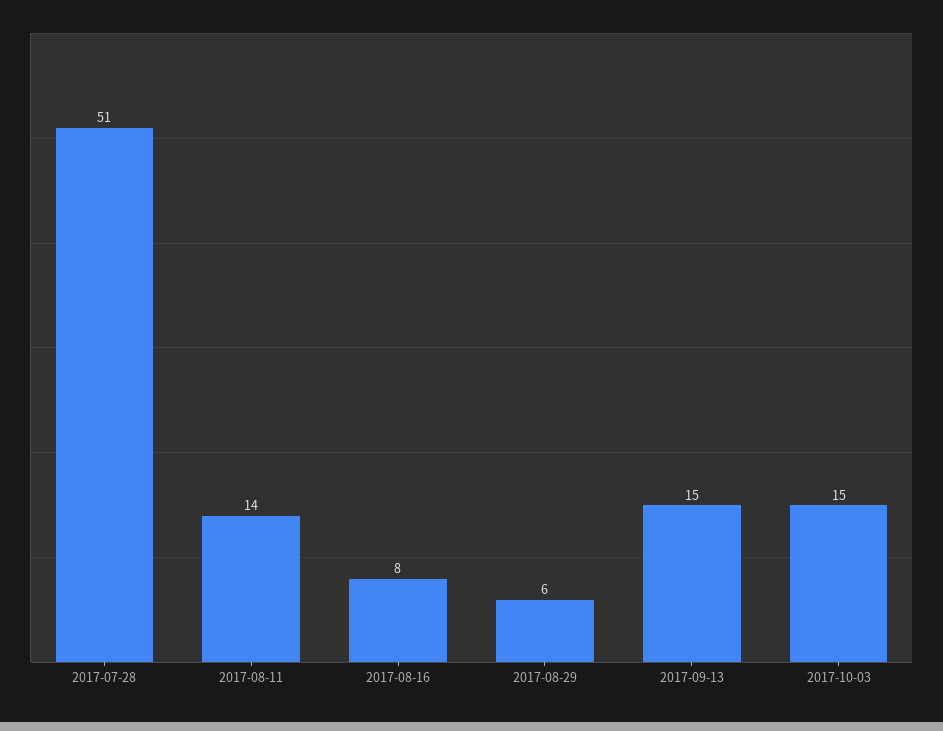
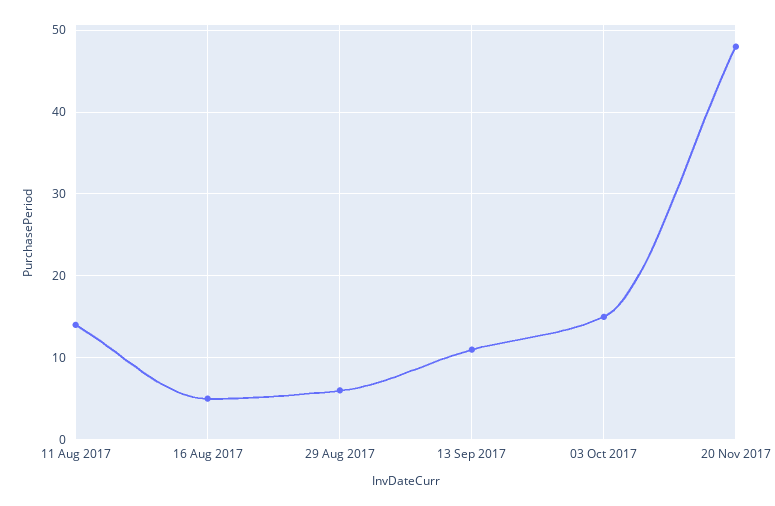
2017-07-28: 51 -> none
2017-08-16: 8 -> 5
2017-09-13: 15 -> 11
20 Nov 2017: none -> 48

